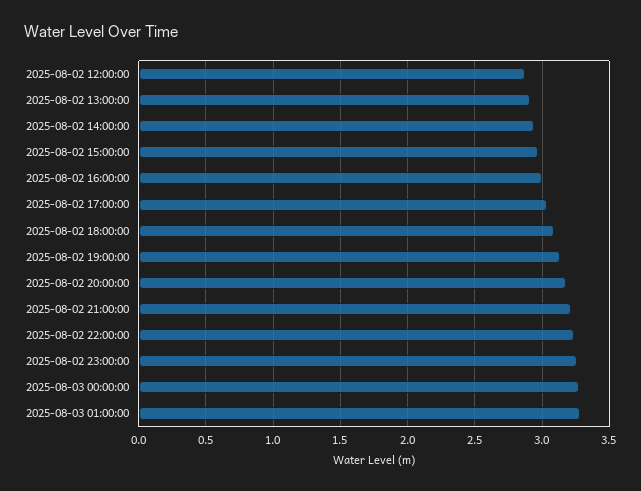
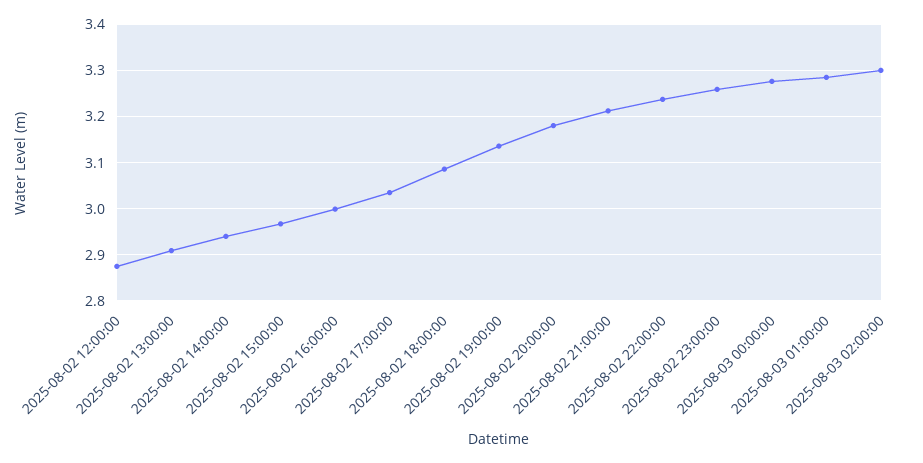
2025-08-03 02:00:00: none -> 3.3

